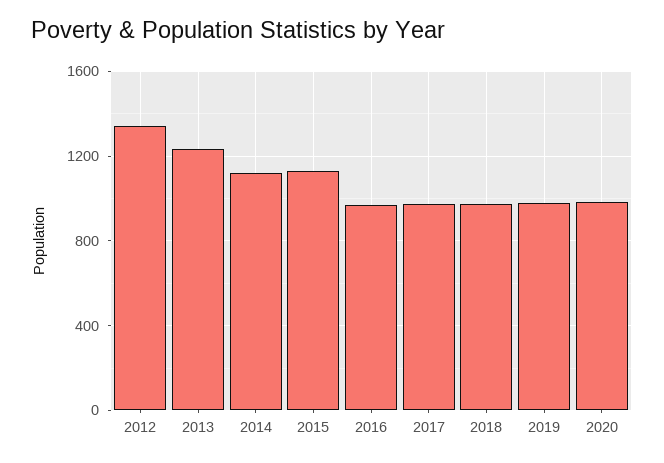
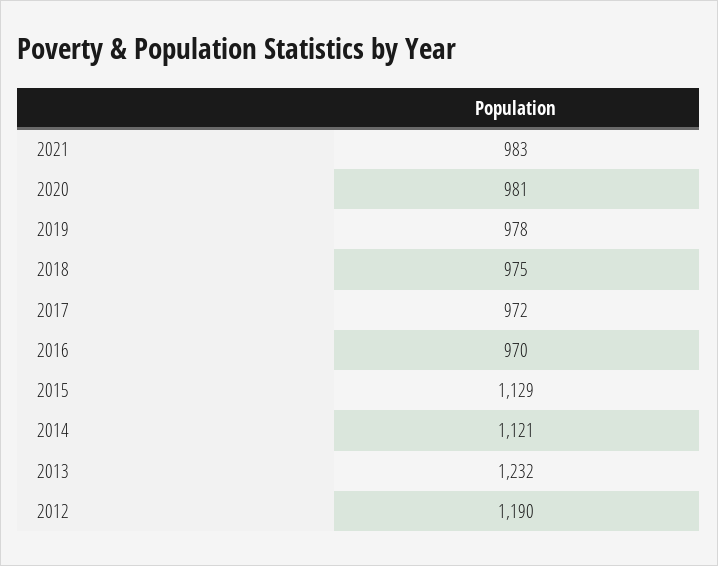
2012: 1350 -> 1190
2021: none -> 983

